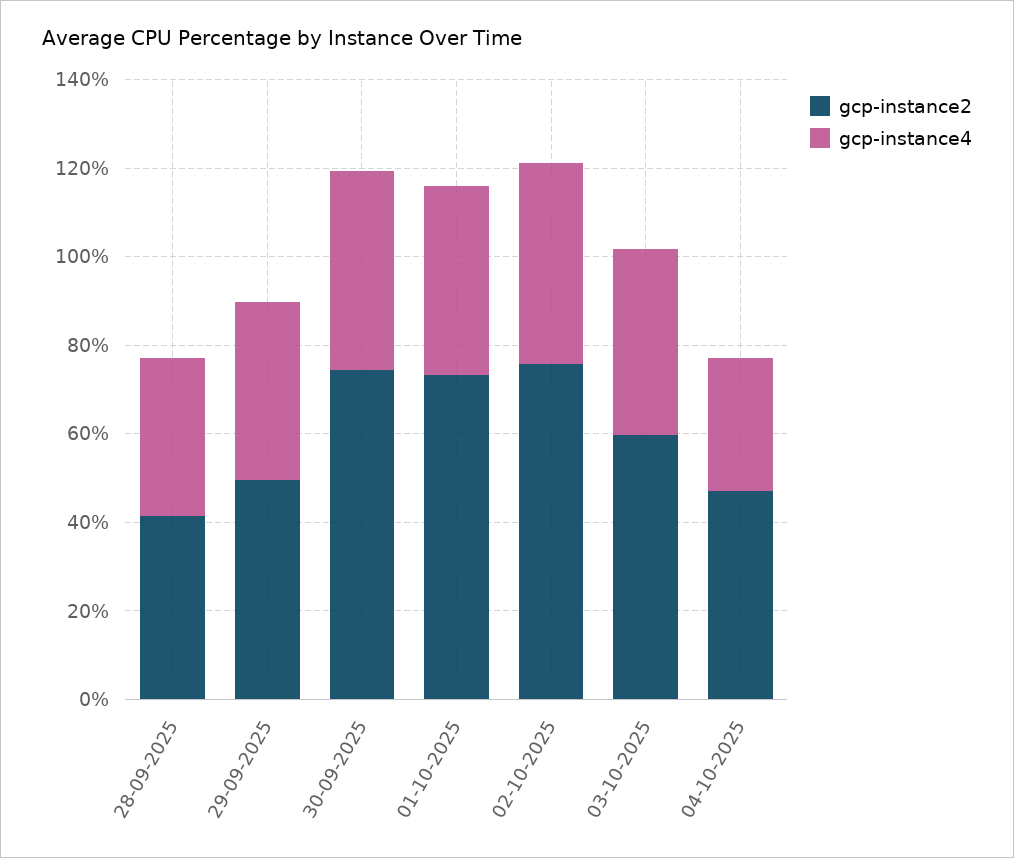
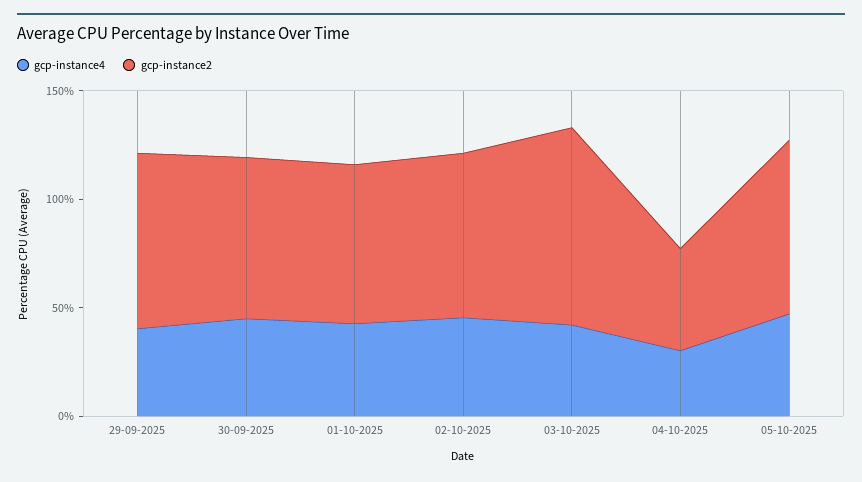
gcp-instance2, 28-09-2025: 40 -> none
gcp-instance4, 28-09-2025: 35 -> none
gcp-instance2, 29-09-2025: 50 -> 80
gcp-instance2, 03-10-2025: 60 -> 90
gcp-instance4, 05-10-2025: none -> 50
gcp-instance2, 05-10-2025: none -> 80

